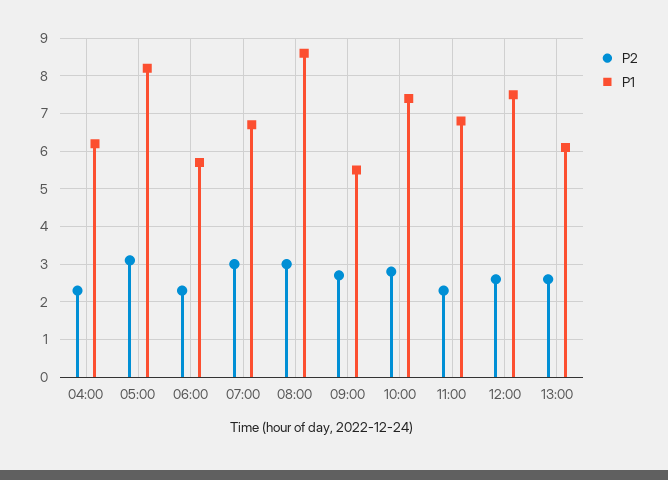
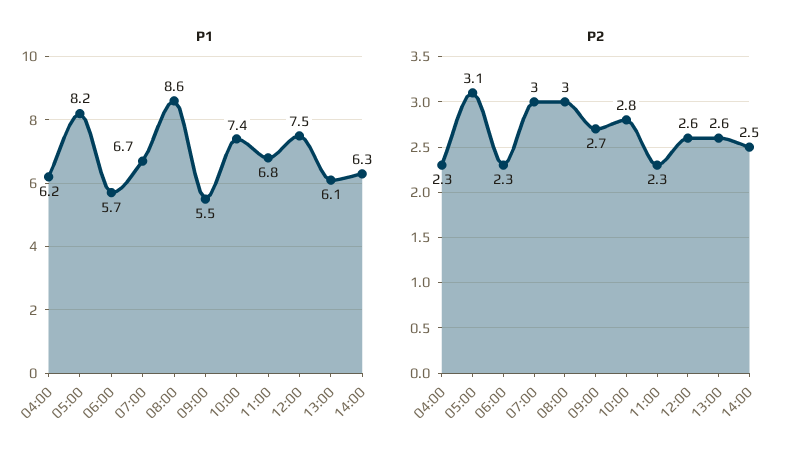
P1, 14:00: none -> 6.3
P2, 14:00: none -> 2.5

